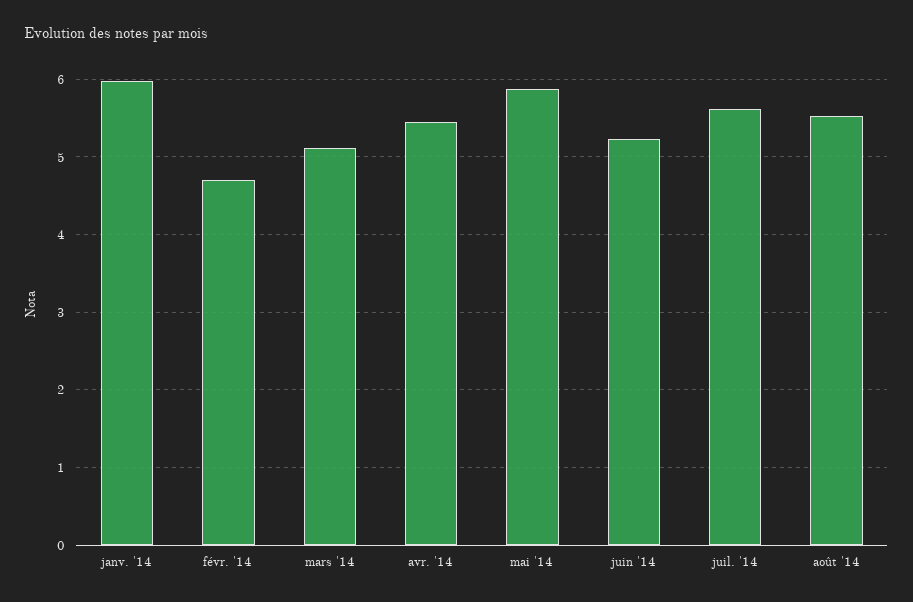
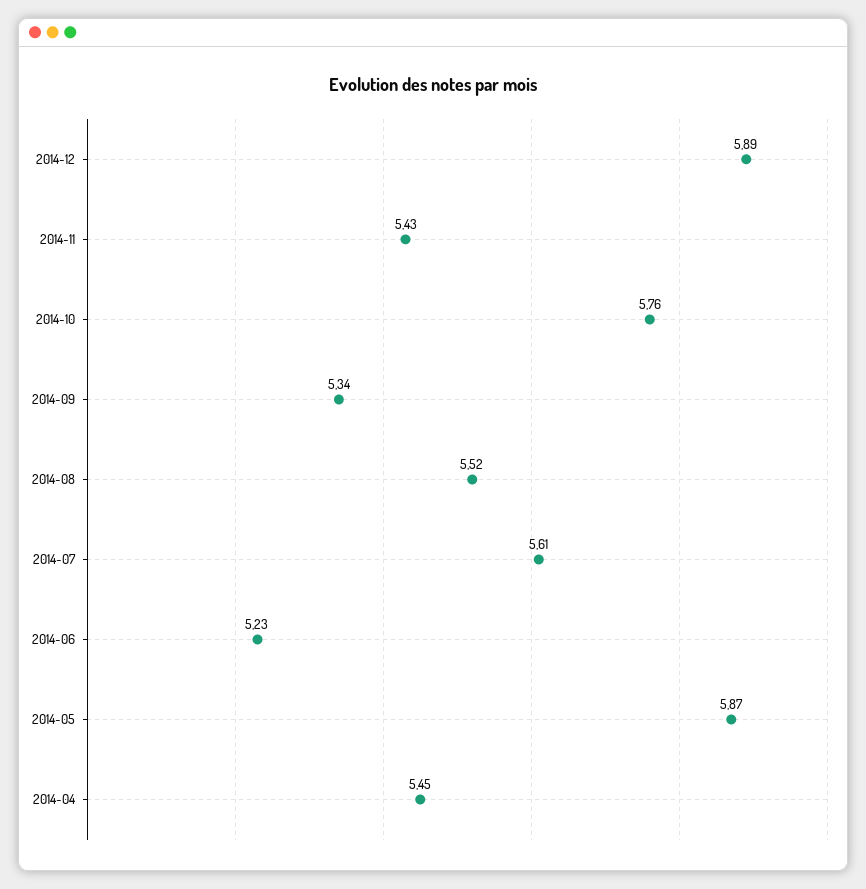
janv. '14: 6 -> none
févr. '14: 4.7 -> none
mars '14: 5.1 -> none
2014-12: none -> 5.89
2014-11: none -> 5.43
2014-10: none -> 5.76
2014-09: none -> 5.34

